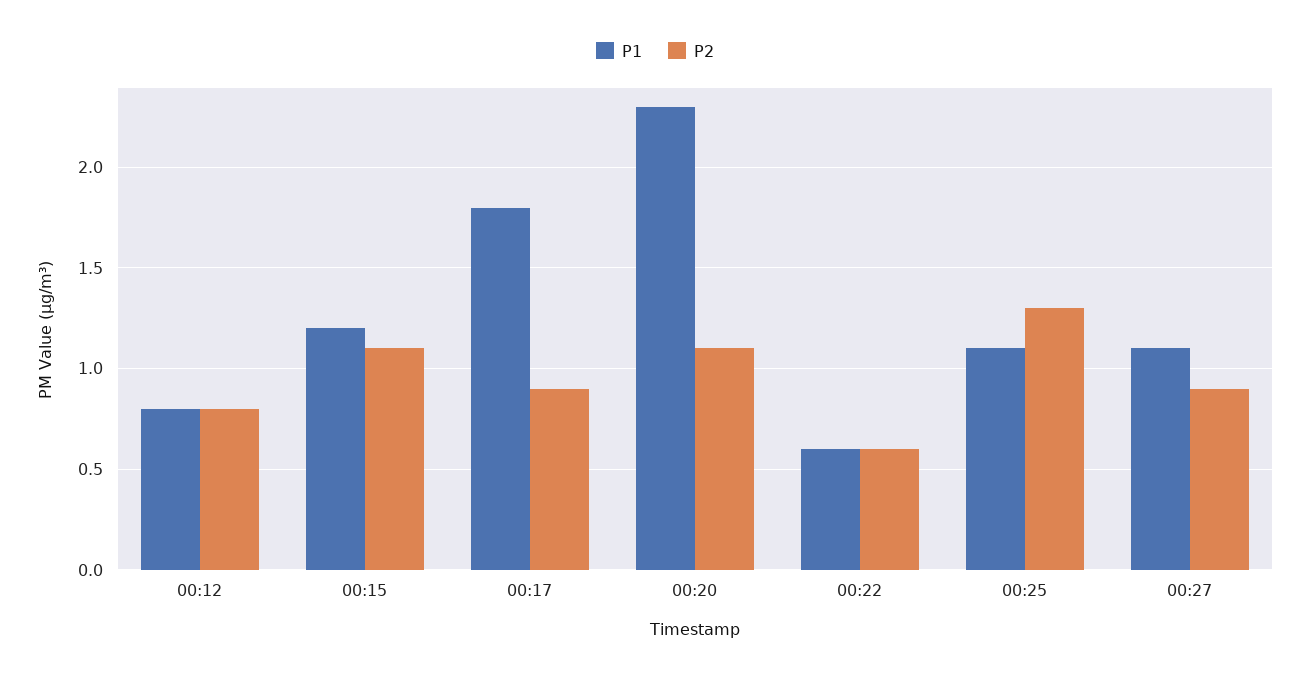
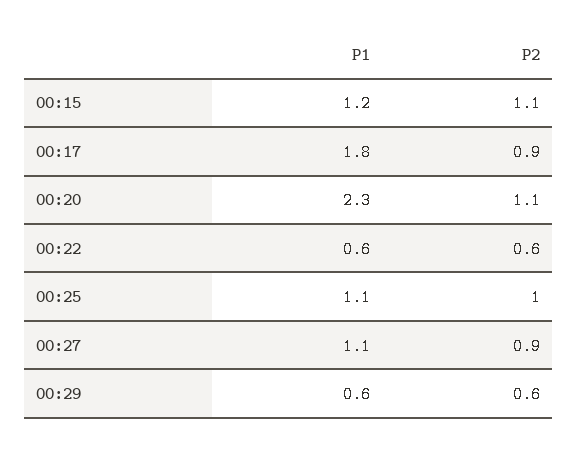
P1, 00:12: 0.8 -> none
P2, 00:12: 0.8 -> none
P2, 00:25: 1.3 -> 1
P1, 00:29: none -> 0.6
P2, 00:29: none -> 0.6

